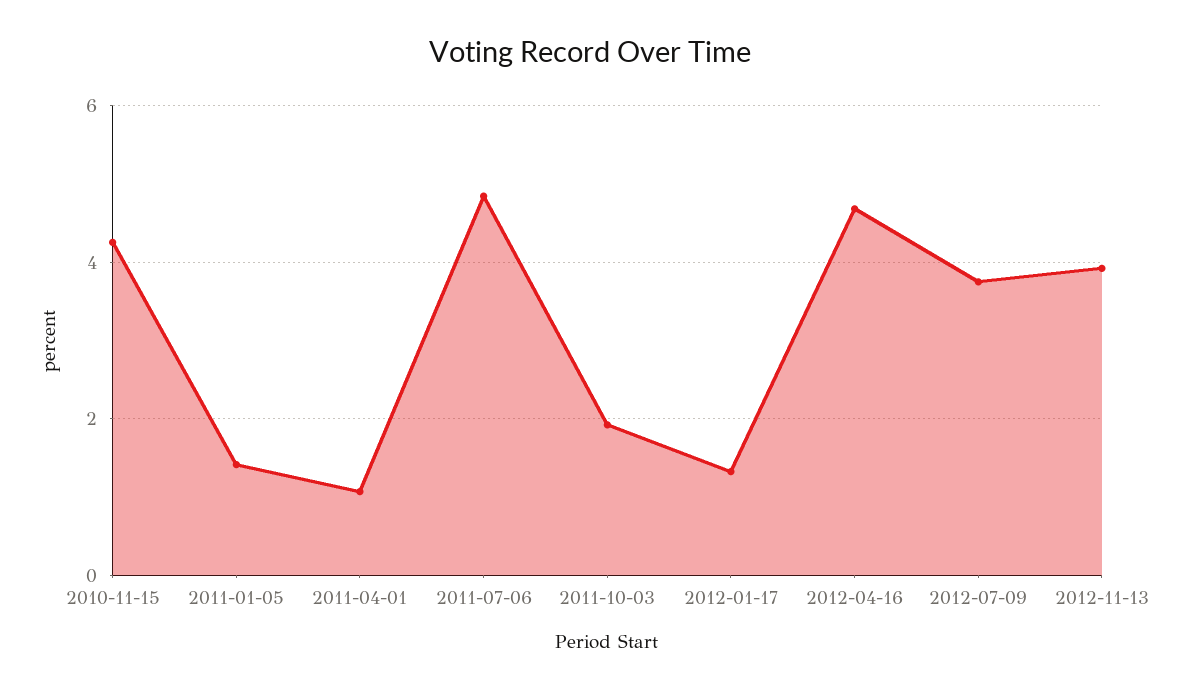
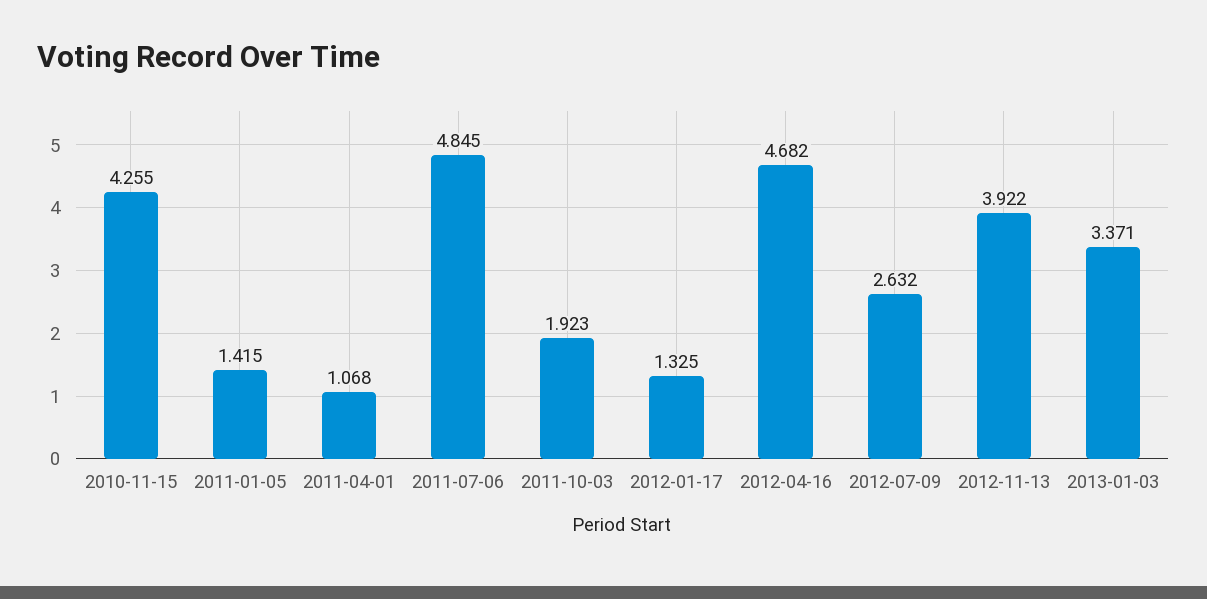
2012-07-09: 3.8 -> 2.632
2013-01-03: none -> 3.371

